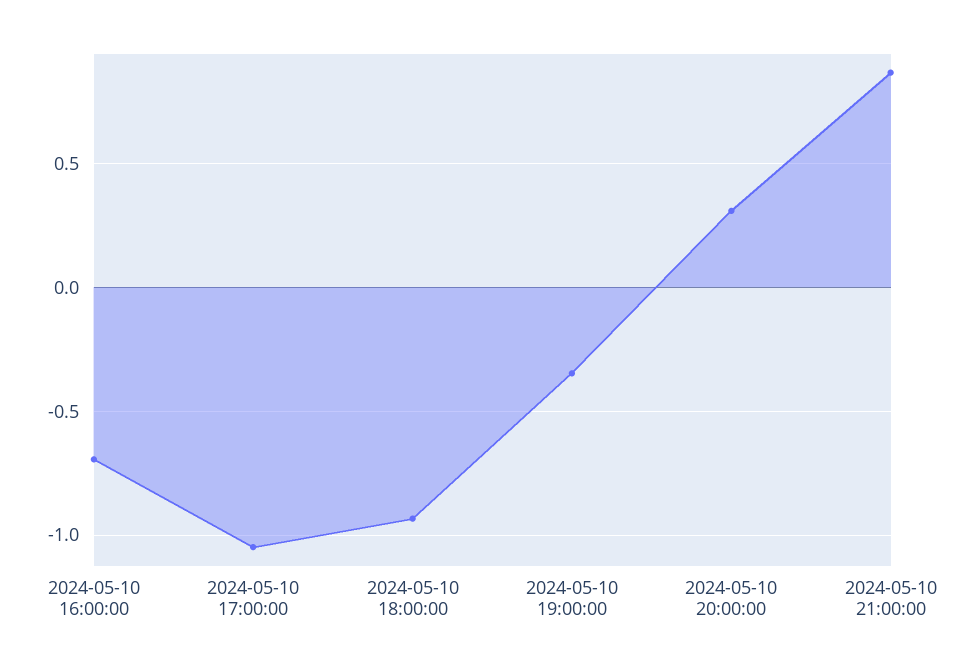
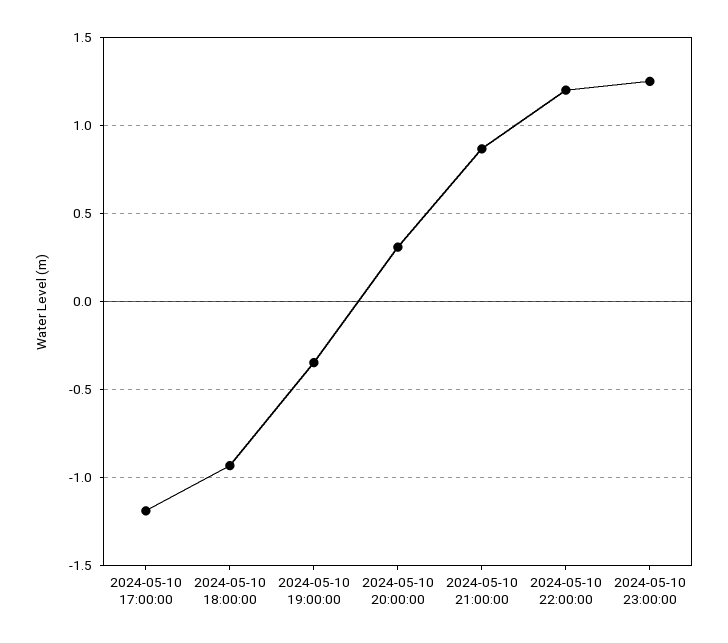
2024-05-10 16:00:00: -0.7 -> none
2024-05-10 17:00:00: -1.05 -> -1.2
2024-05-10 22:00:00: none -> 1.2
2024-05-10 23:00:00: none -> 1.25

